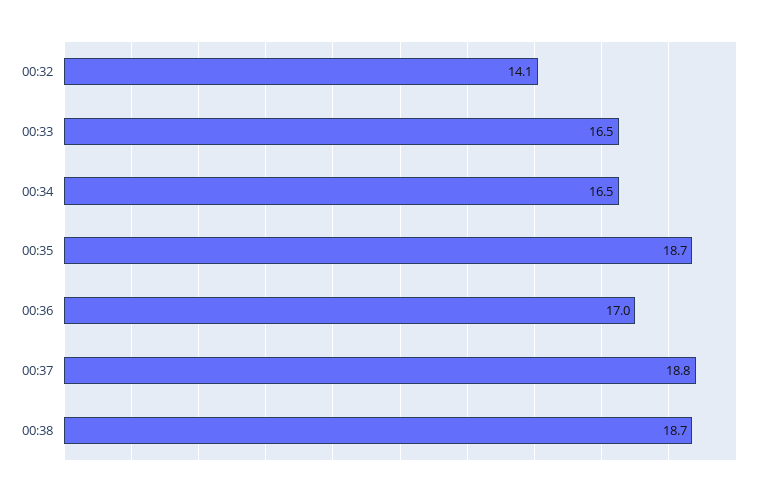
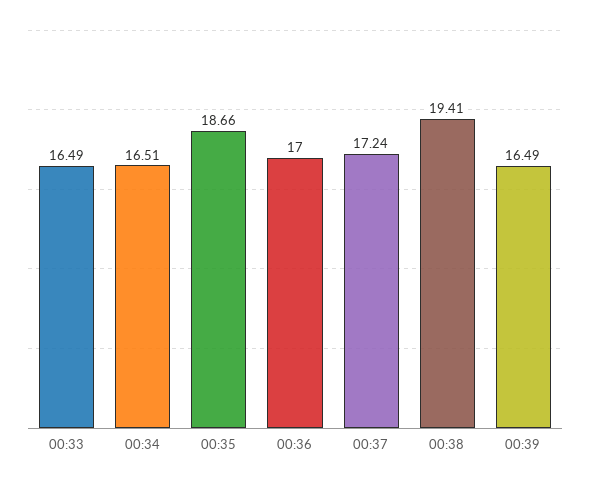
00:32: 14.1 -> none
00:37: 18.8 -> 17.24
00:38: 18.7 -> 19.41
00:39: none -> 16.49

